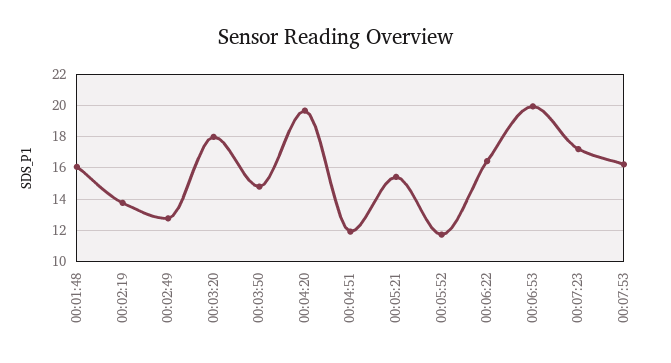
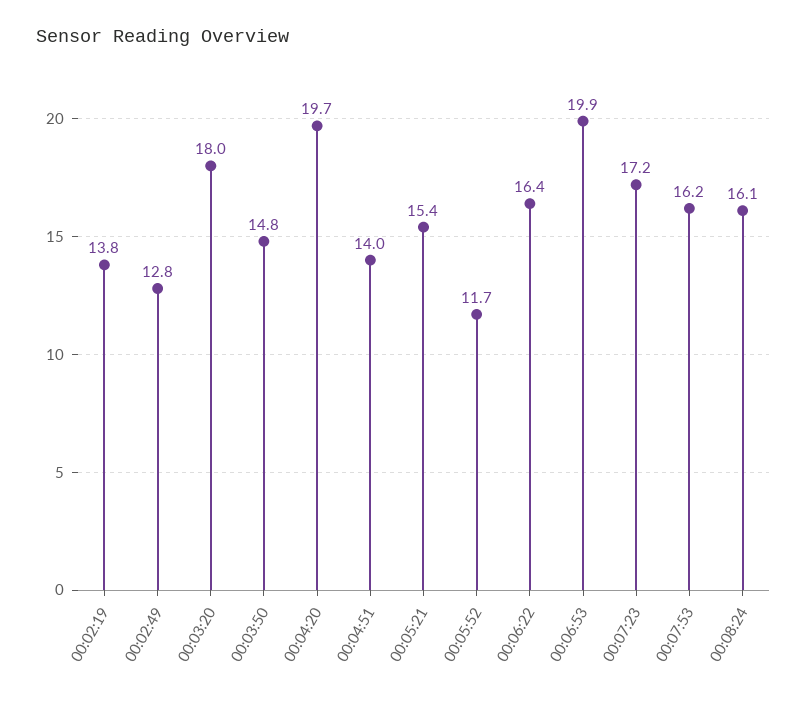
00:01:48: 16 -> none
00:04:51: 12 -> 14
00:08:24: none -> 16.1

